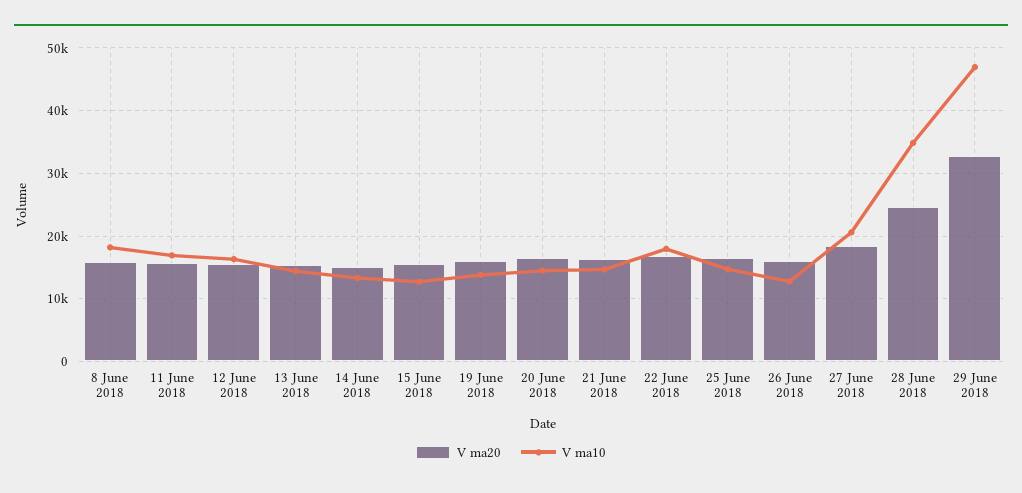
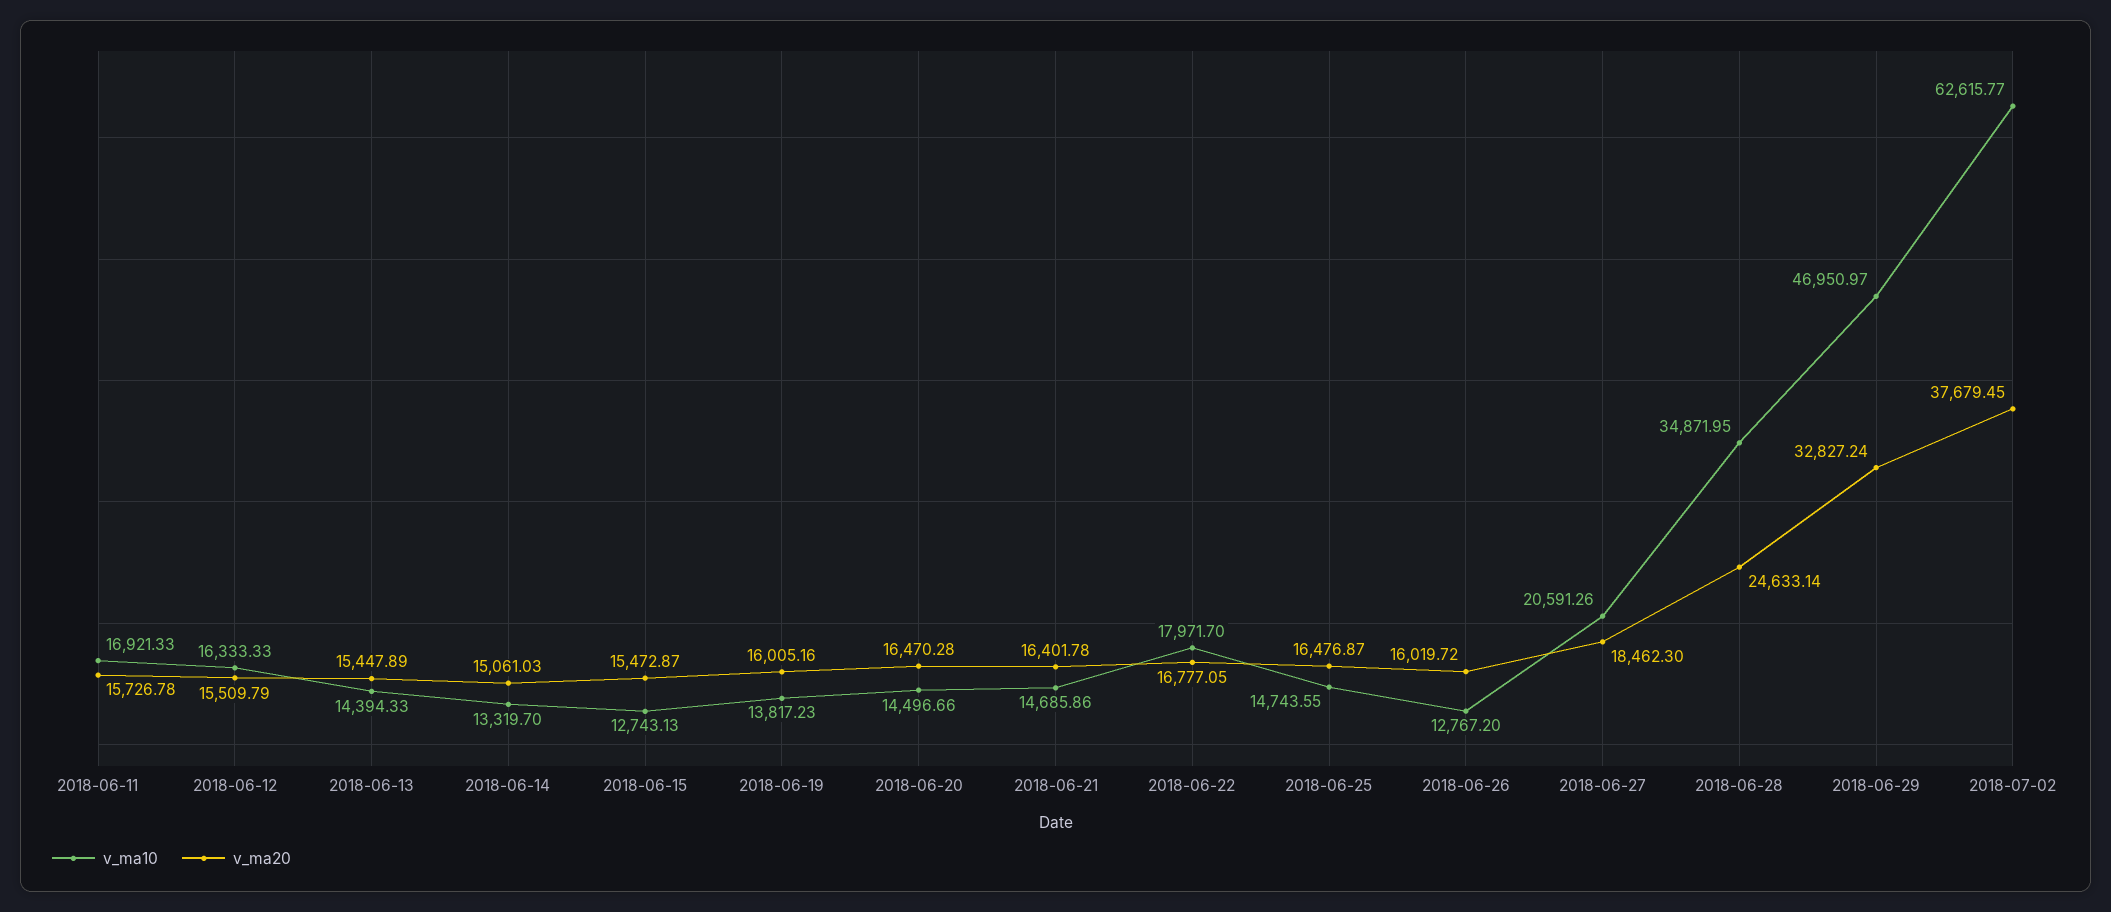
V ma20, 8 June 2018: 16000 -> none
V ma10, 8 June 2018: 18000 -> none
V ma10, 2018-07-02: none -> 62615.77
V ma20, 2018-07-02: none -> 37679.45

